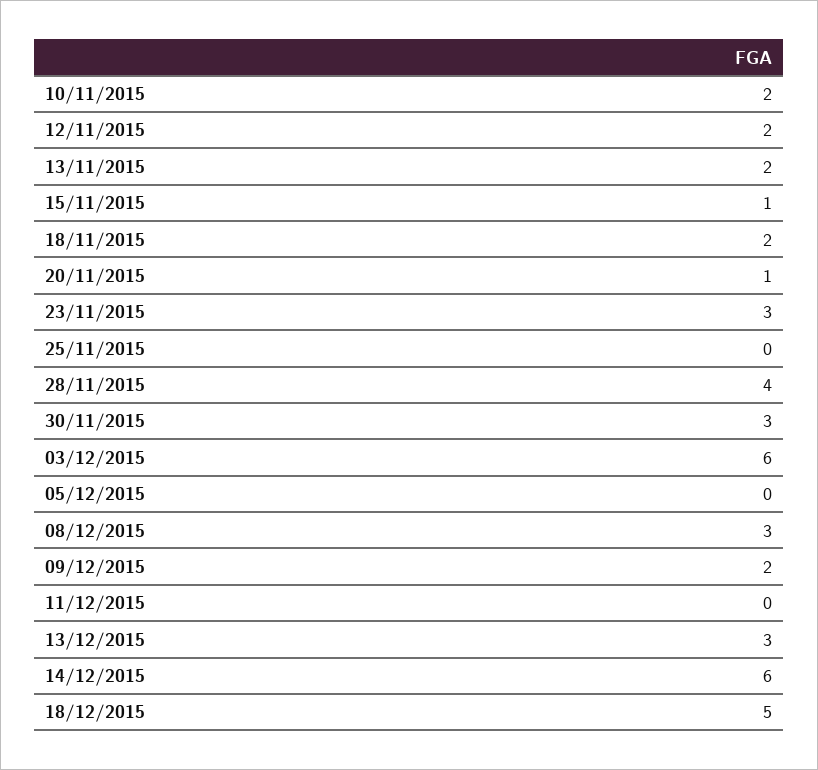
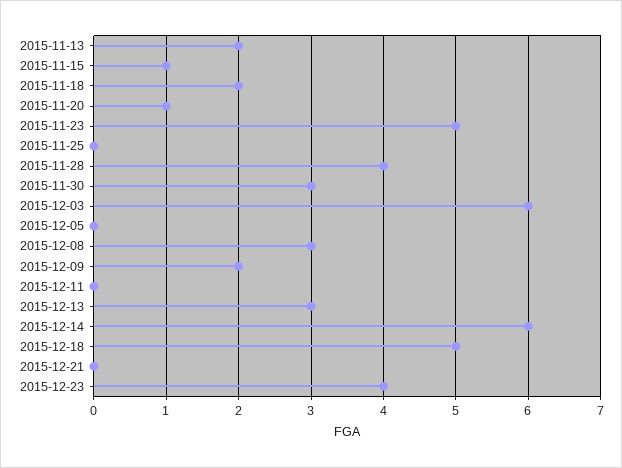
10/11/2015: 2 -> none
12/11/2015: 2 -> none
23/11/2015: 3 -> 5
2015-12-21: none -> 0
2015-12-23: none -> 4

